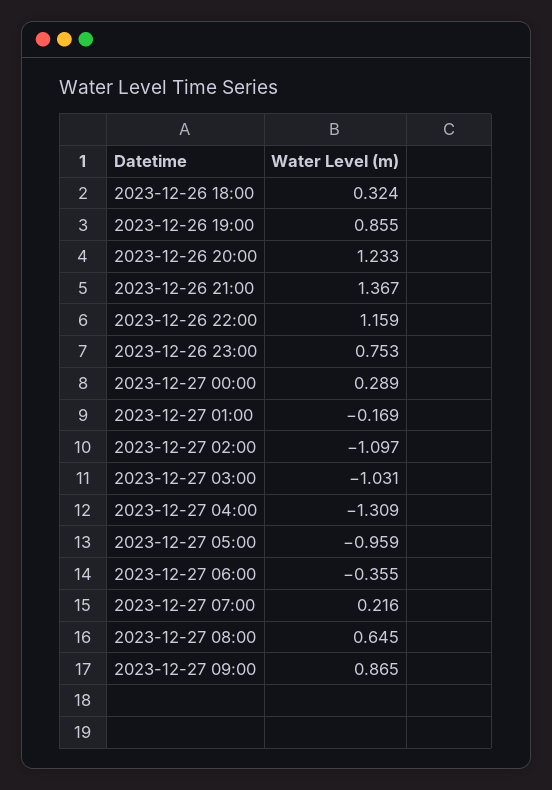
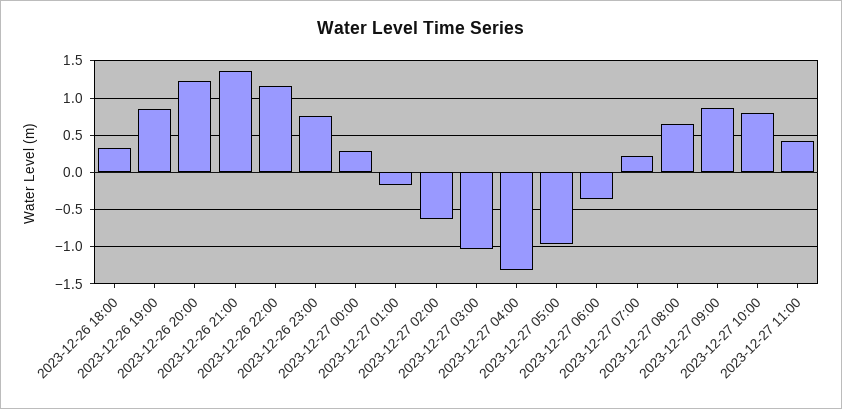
2023-12-27 02:00: -1.097 -> -0.6
2023-12-27 10:00: none -> 0.8
2023-12-27 11:00: none -> 0.4

